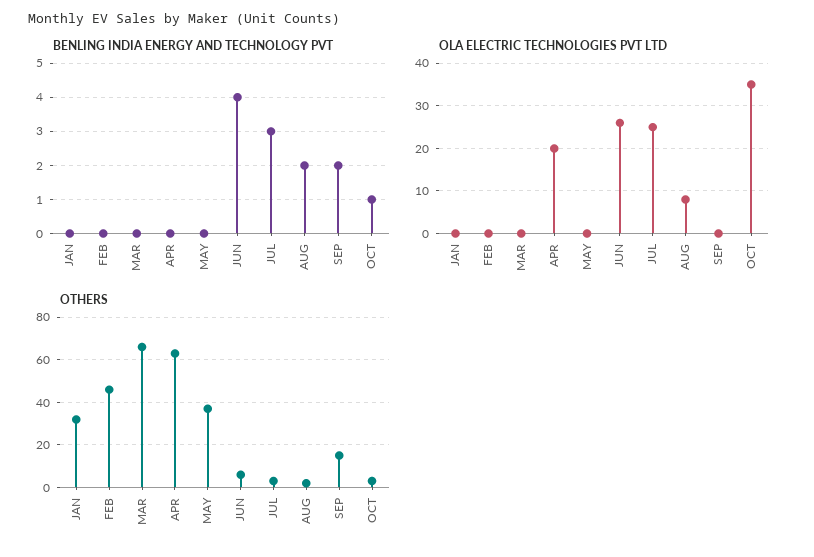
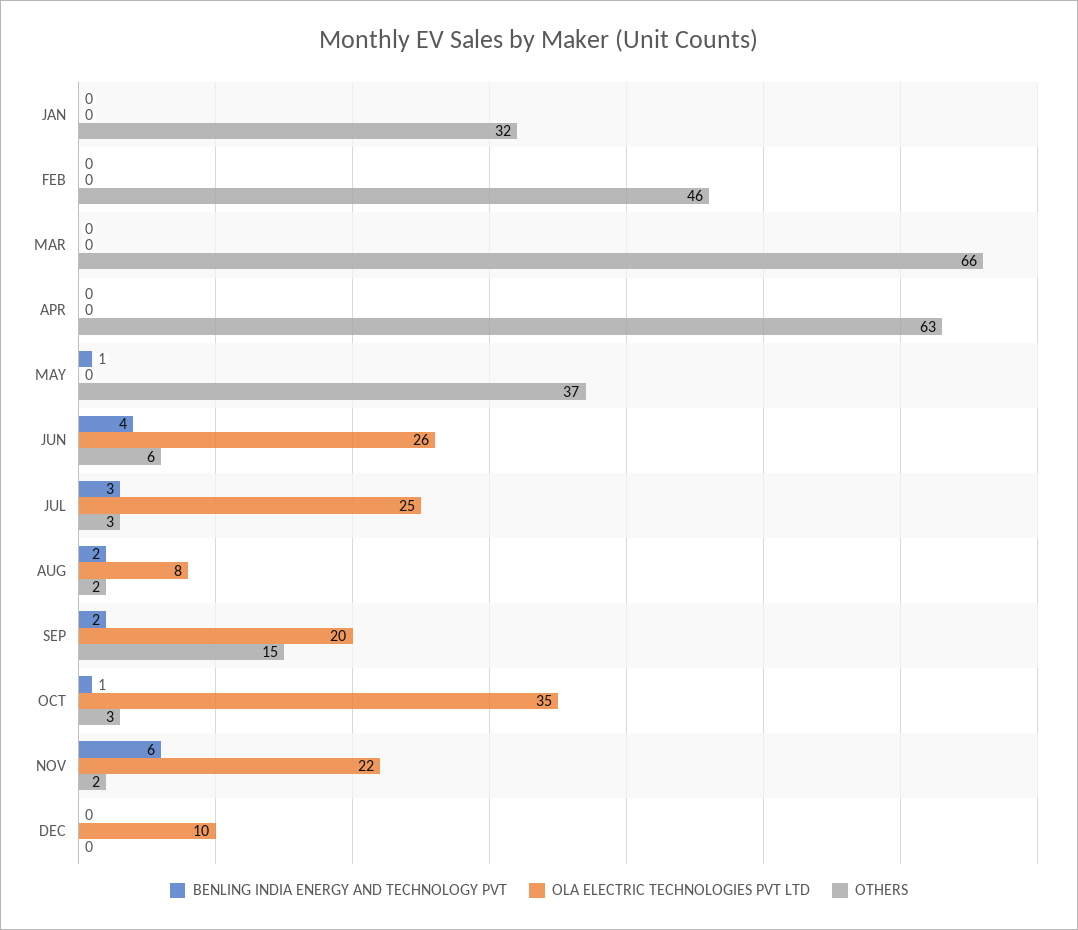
BENLING INDIA ENERGY AND TECHNOLOGY PVT, MAY: 0 -> 1
OLA ELECTRIC TECHNOLOGIES PVT LTD, APR: 20 -> 0
OLA ELECTRIC TECHNOLOGIES PVT LTD, SEP: 0 -> 20
BENLING INDIA ENERGY AND TECHNOLOGY PVT, NOV: none -> 6
OLA ELECTRIC TECHNOLOGIES PVT LTD, NOV: none -> 22
OTHERS, NOV: none -> 2
BENLING INDIA ENERGY AND TECHNOLOGY PVT, DEC: none -> 0
OLA ELECTRIC TECHNOLOGIES PVT LTD, DEC: none -> 10
OTHERS, DEC: none -> 0

